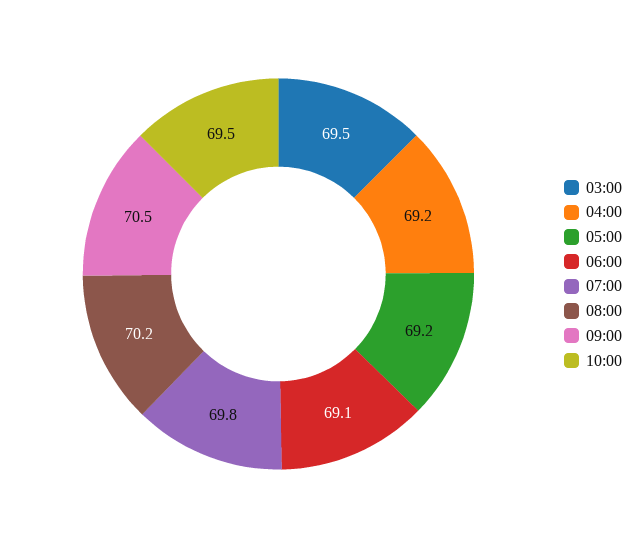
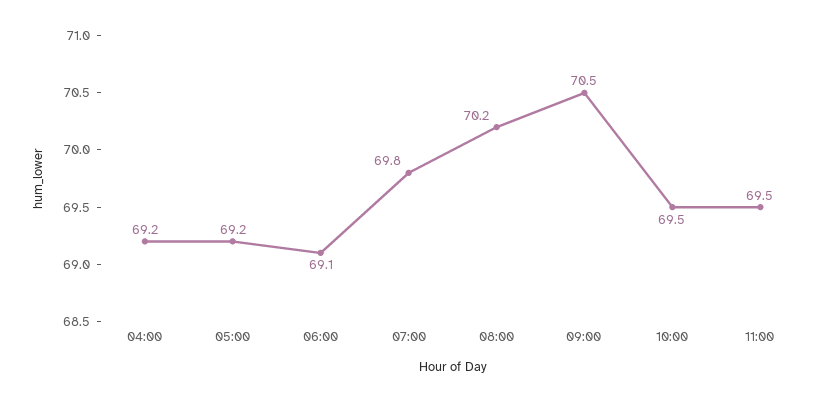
03:00: 69.5 -> none
11:00: none -> 69.5

